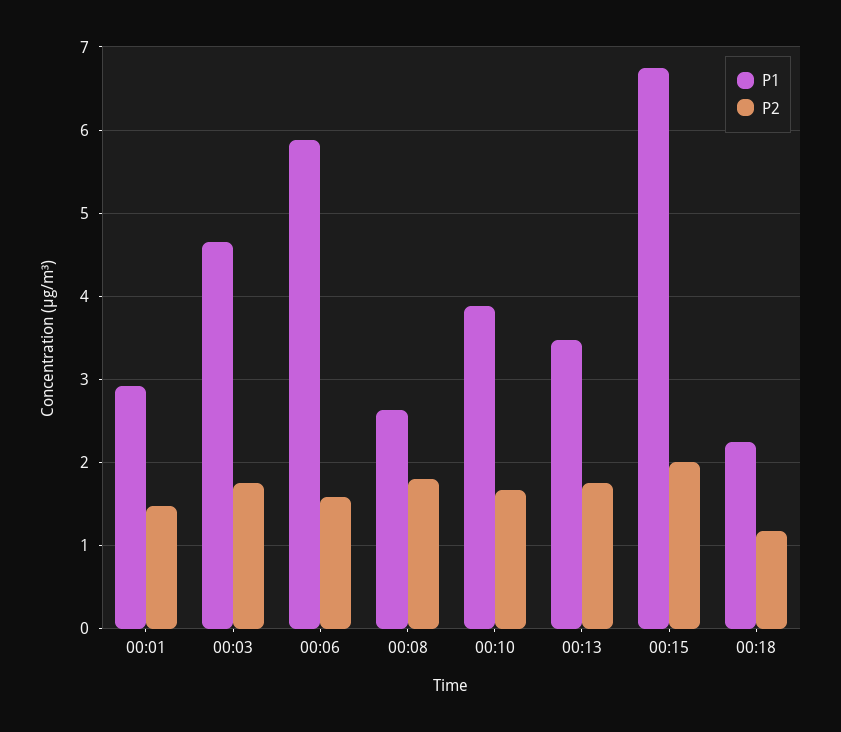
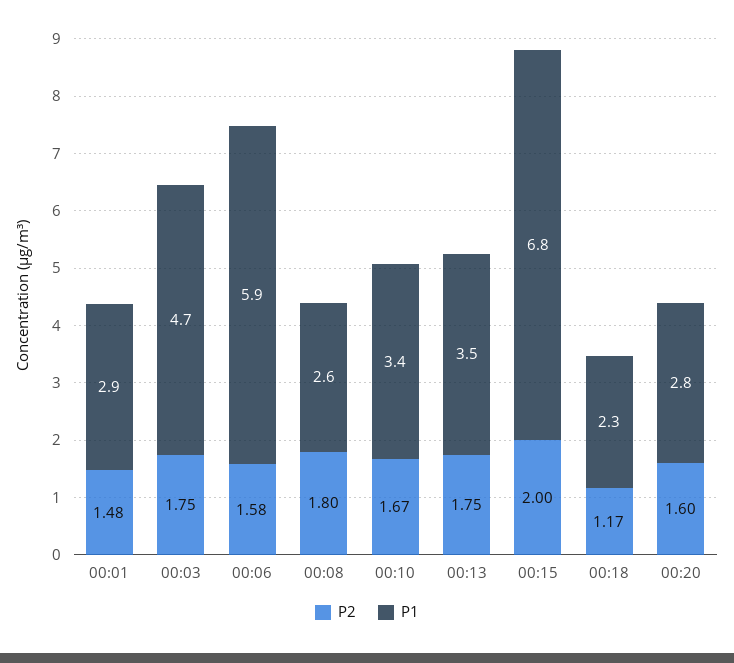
P1, 00:10: 3.9 -> 3.4
P2, 00:20: none -> 1.6
P1, 00:20: none -> 2.8

